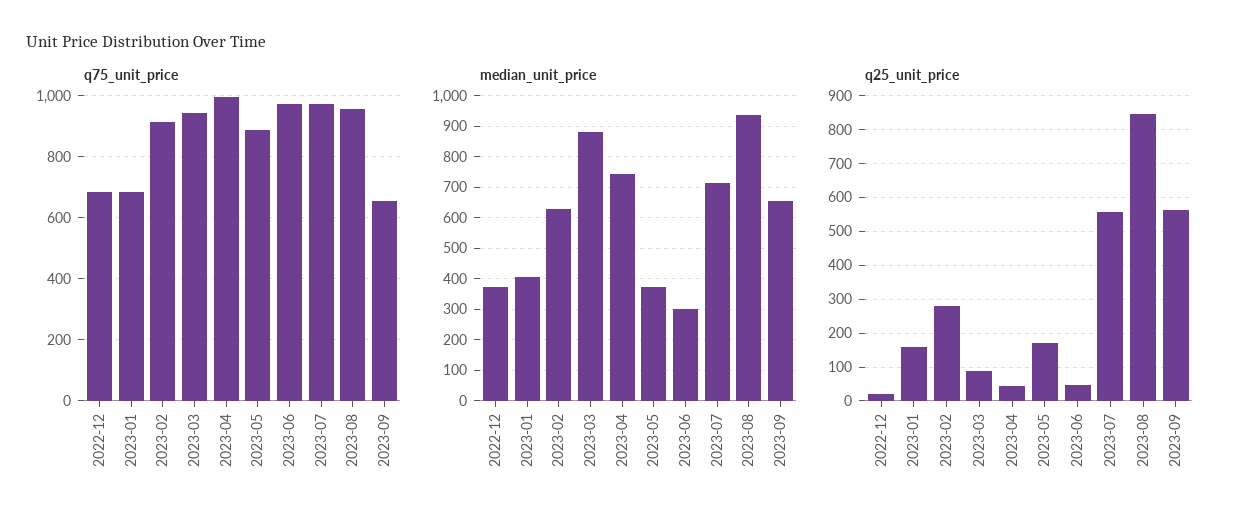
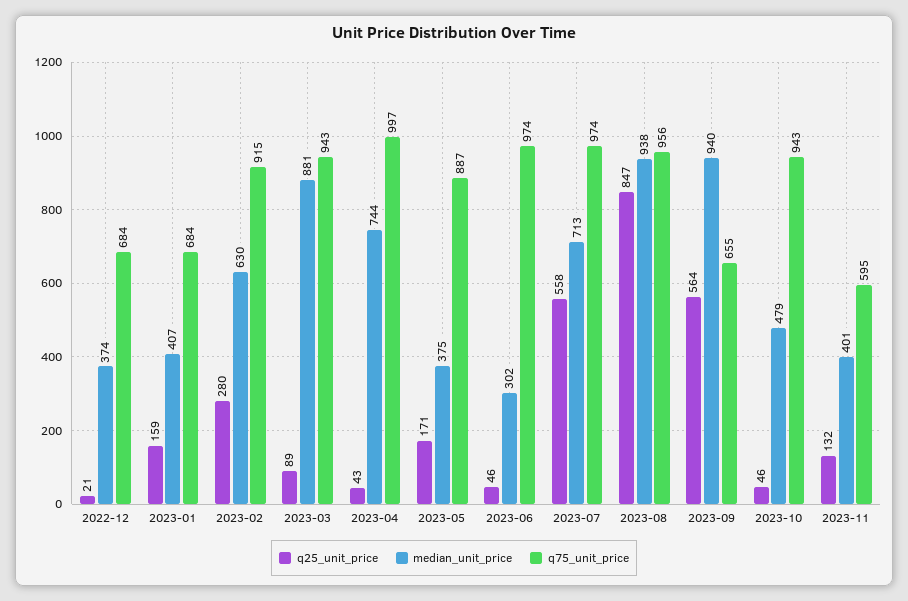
median_unit_price, 2023-09: 660 -> 940
q25_unit_price, 2023-10: none -> 46
median_unit_price, 2023-10: none -> 479
q75_unit_price, 2023-10: none -> 943
q25_unit_price, 2023-11: none -> 132
median_unit_price, 2023-11: none -> 401
q75_unit_price, 2023-11: none -> 595

